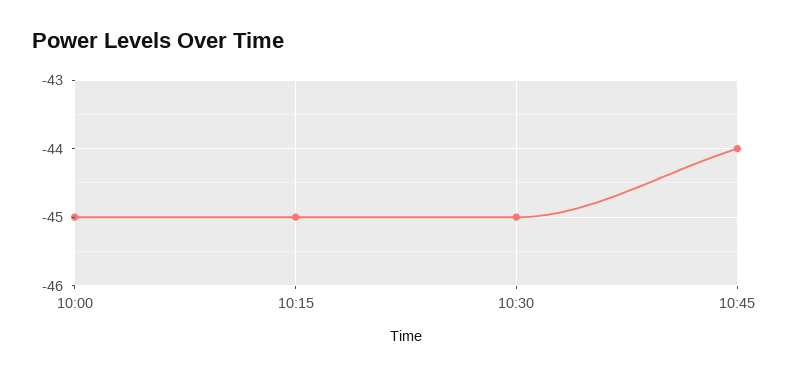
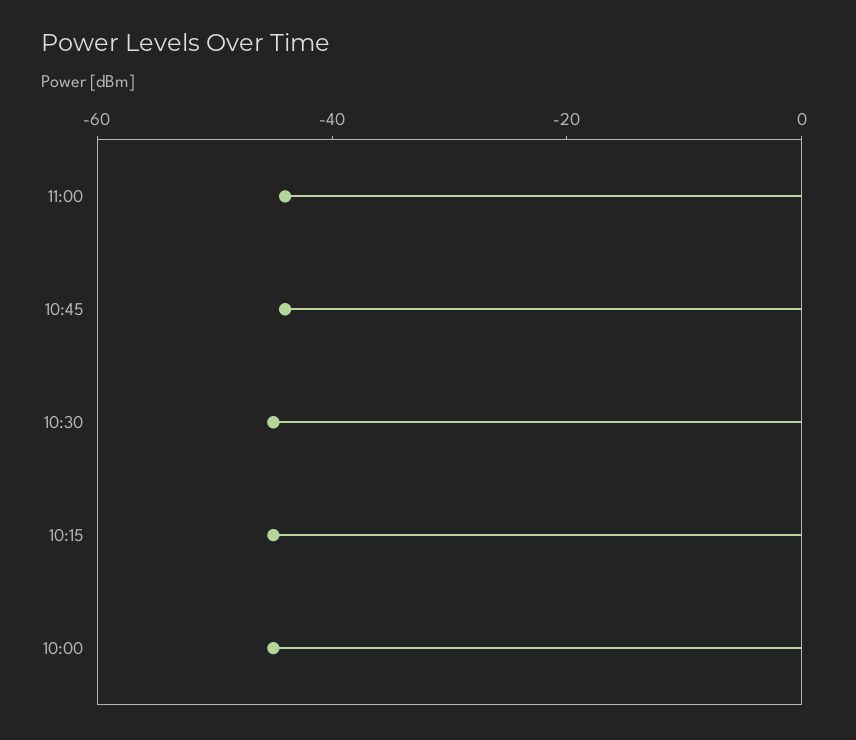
11:00: none -> -45

